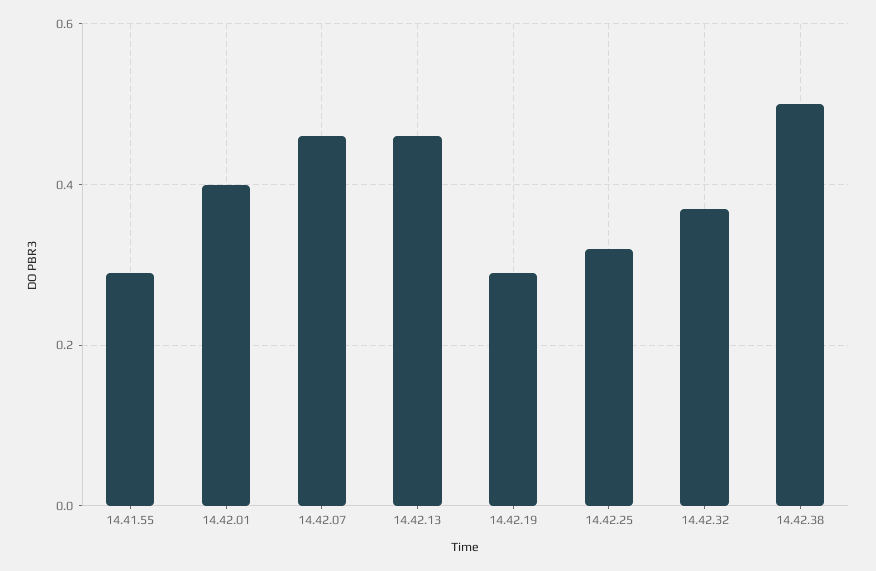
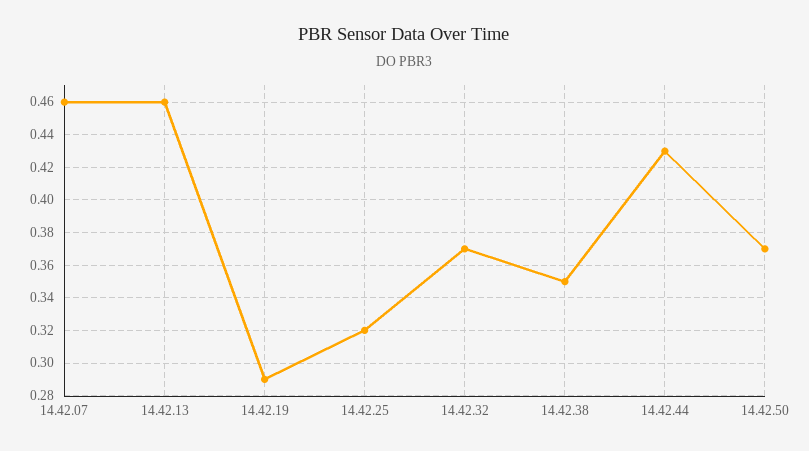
14.41.55: 0.3 -> none
14.42.01: 0.4 -> none
14.42.38: 0.5 -> 0.35
14.42.44: none -> 0.43
14.42.50: none -> 0.37

